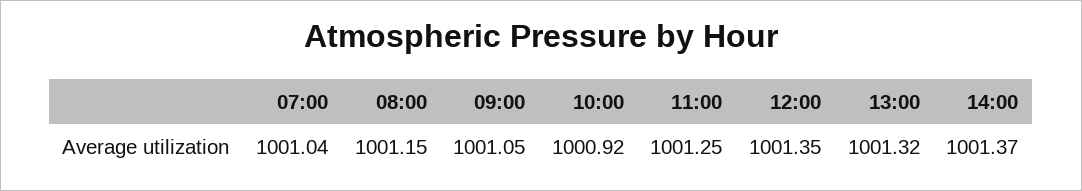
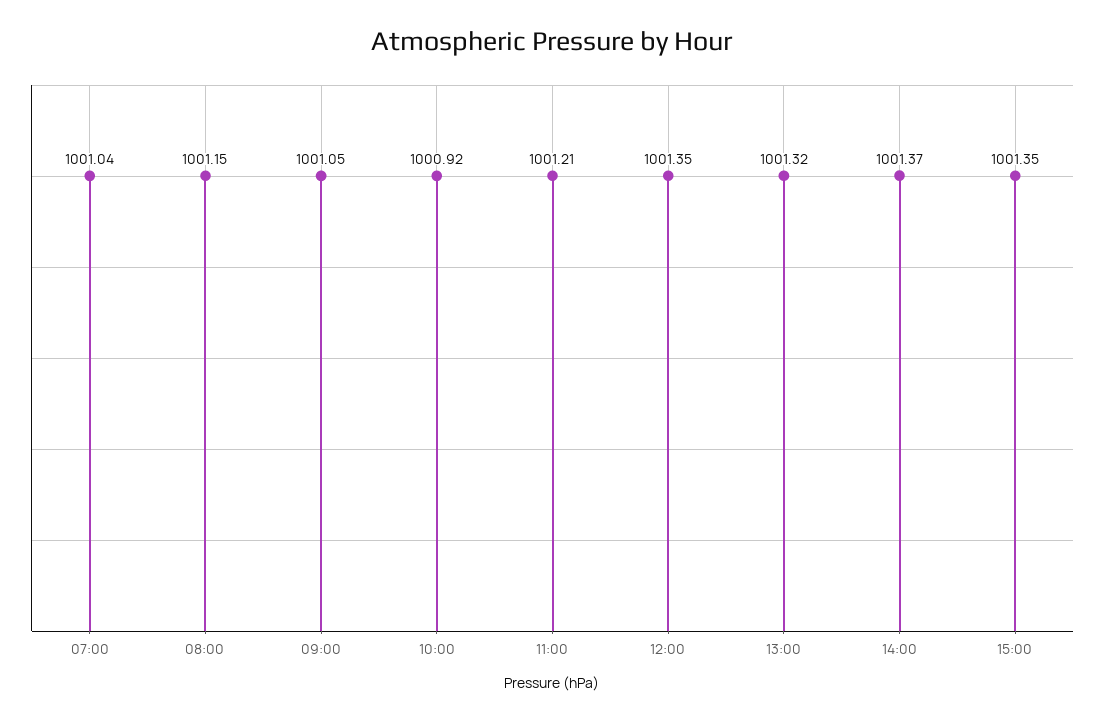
11:00: 1001.25 -> 1001.21
15:00: none -> 1001.35

